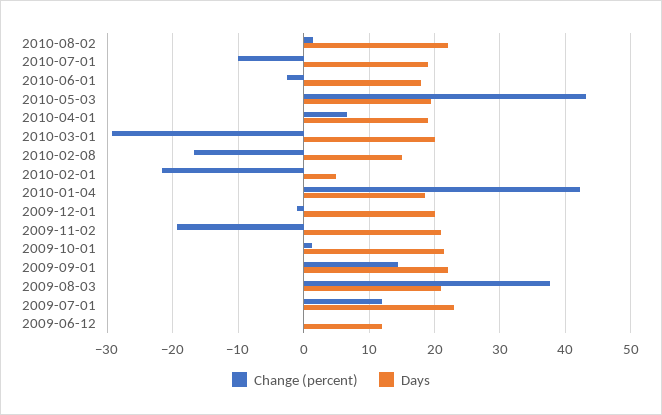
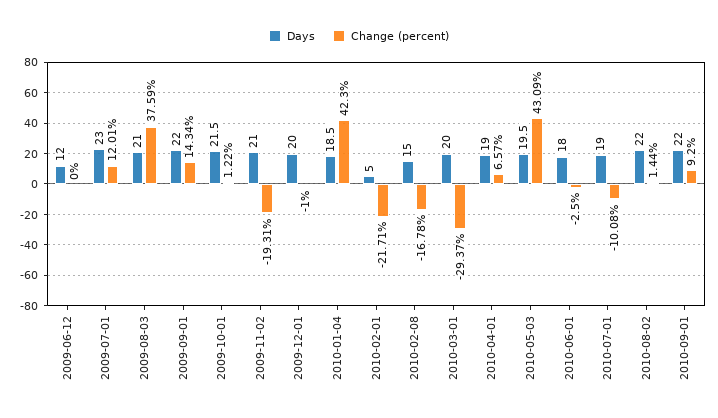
Days, 2010-09-01: none -> 22
Change (percent), 2010-09-01: none -> 9.2

